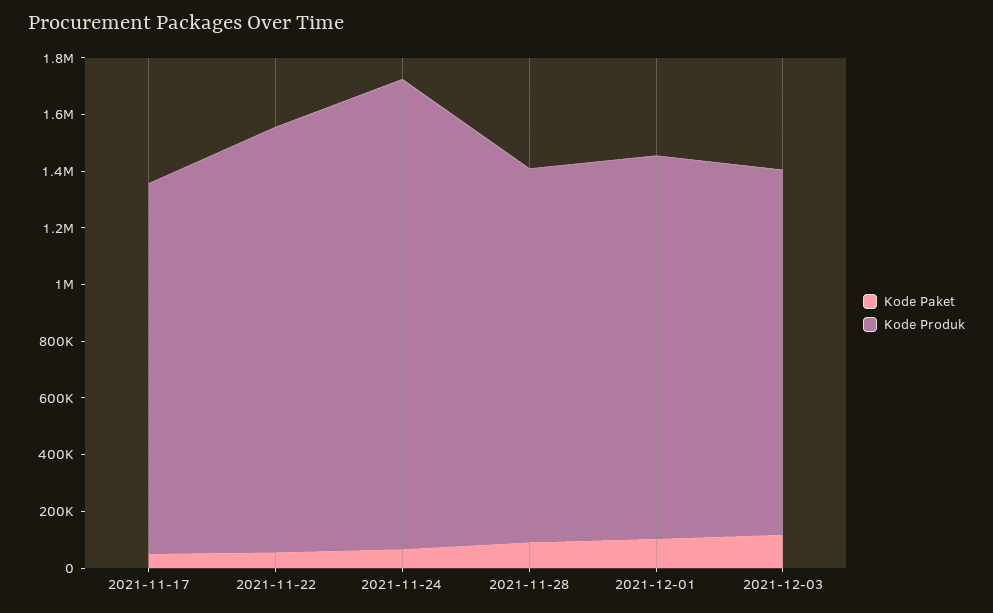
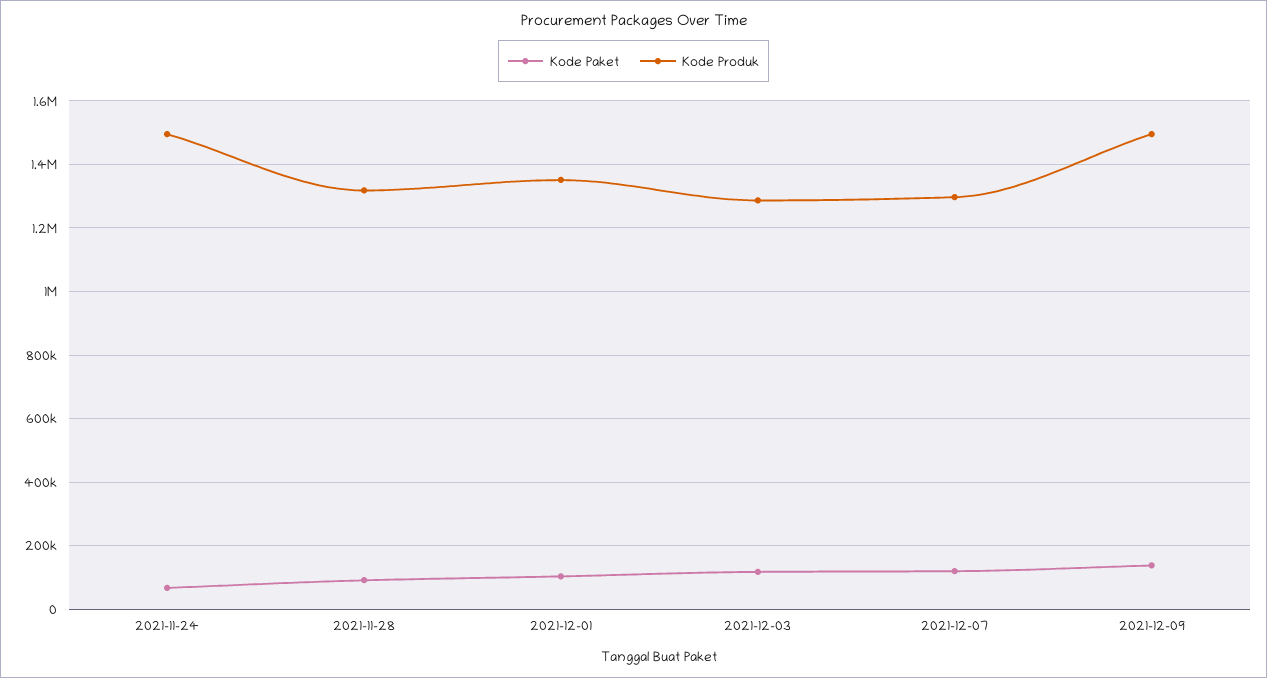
Kode Paket, 2021-11-17: 50000 -> none
Kode Produk, 2021-11-17: 1300000 -> none
Kode Paket, 2021-11-22: 50000 -> none
Kode Produk, 2021-11-22: 1500000 -> none
Kode Produk, 2021-11-24: 1650000 -> 1500000
Kode Paket, 2021-12-07: none -> 120000
Kode Produk, 2021-12-07: none -> 1300000
Kode Paket, 2021-12-09: none -> 140000
Kode Produk, 2021-12-09: none -> 1500000

